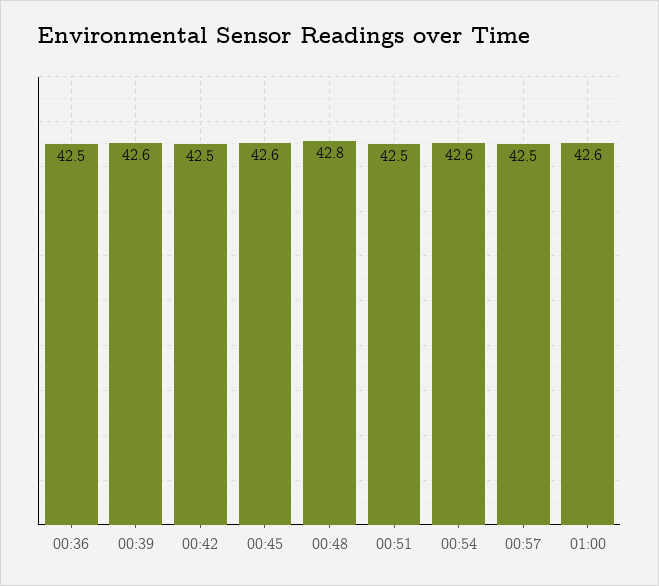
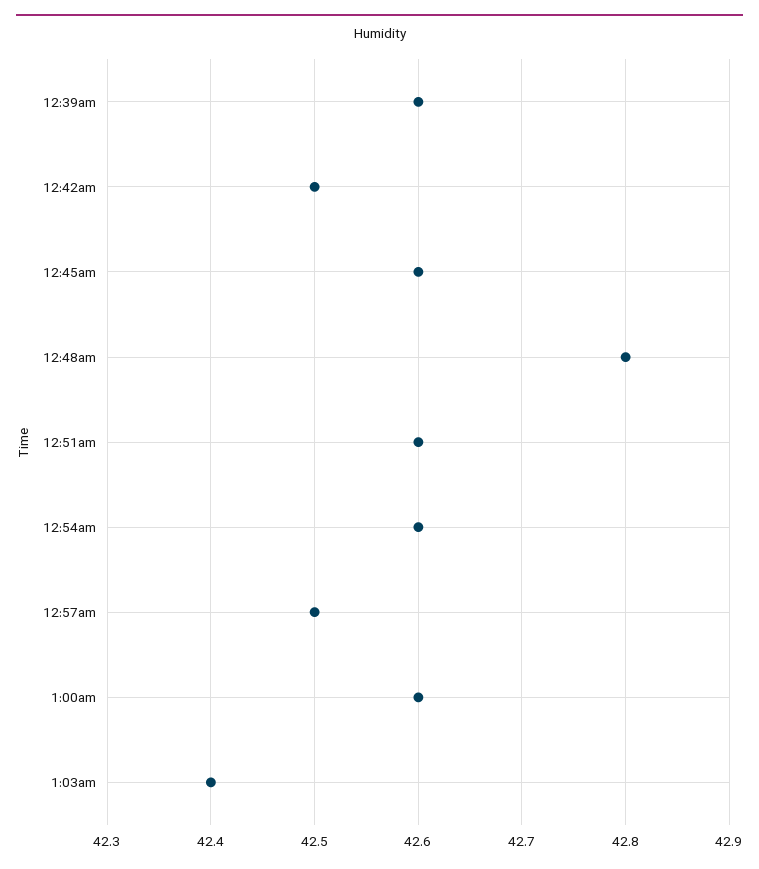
00:36: 42.5 -> none
00:51: 42.5 -> 42.6
1:03am: none -> 42.4

